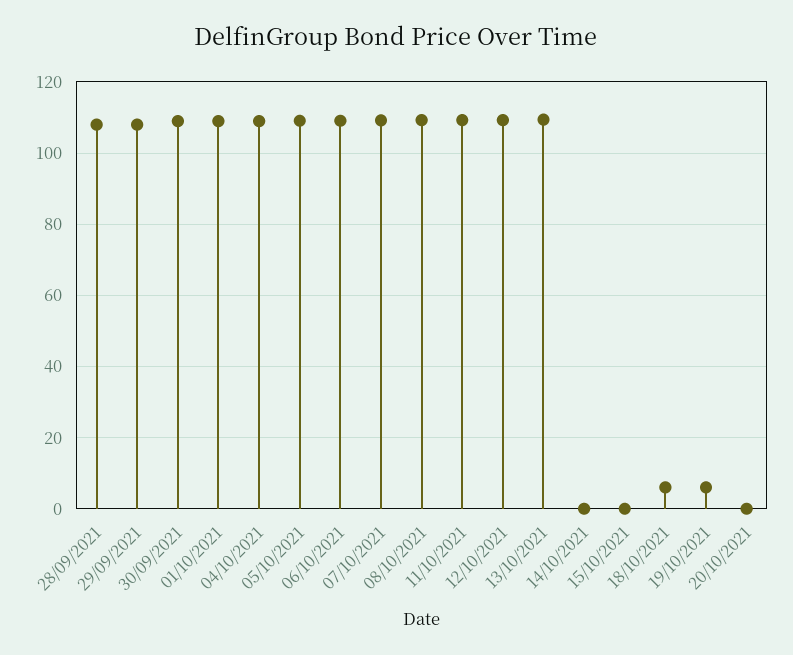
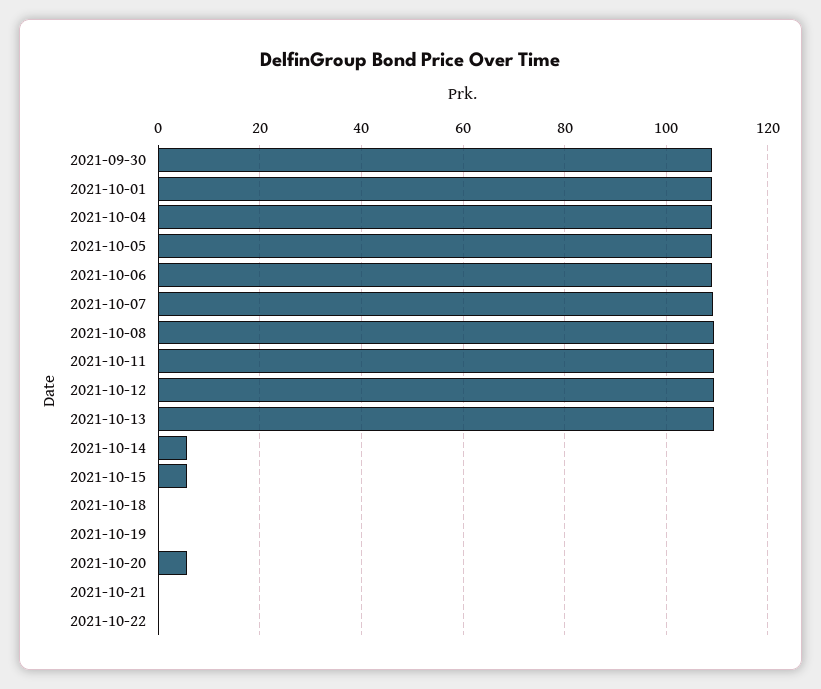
28/09/2021: 108 -> none
29/09/2021: 108 -> none
14/10/2021: 0 -> 6
15/10/2021: 0 -> 6
18/10/2021: 6 -> 0
19/10/2021: 6 -> 0
20/10/2021: 0 -> 6
2021-10-21: none -> 0
2021-10-22: none -> 0

